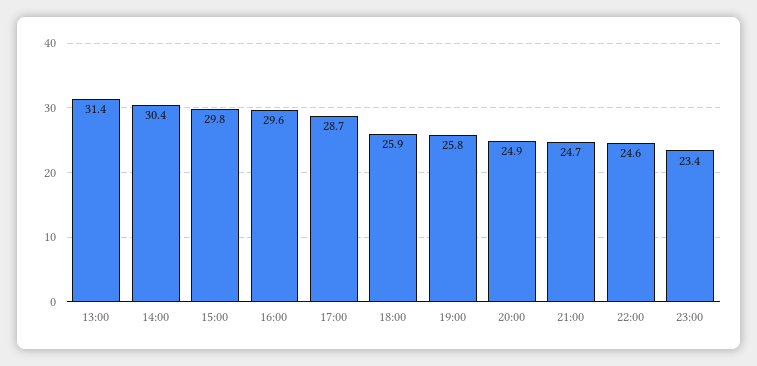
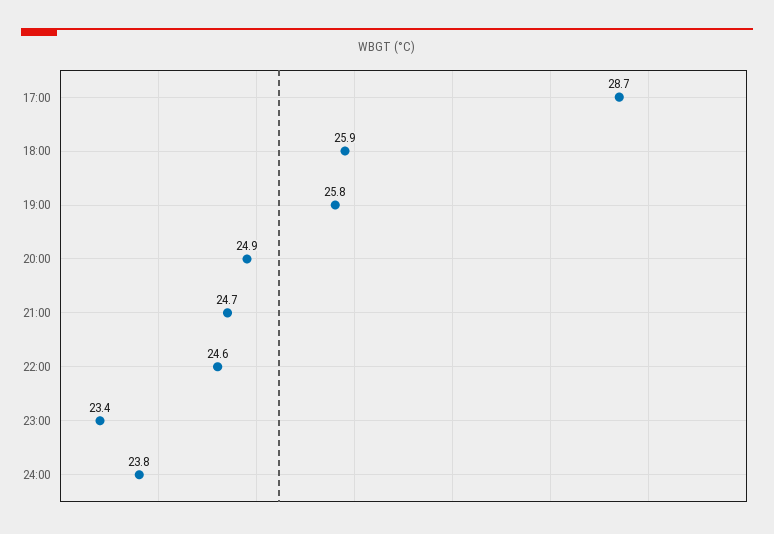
13:00: 31.4 -> none
14:00: 30.4 -> none
15:00: 29.8 -> none
16:00: 29.6 -> none
24:00: none -> 23.8

